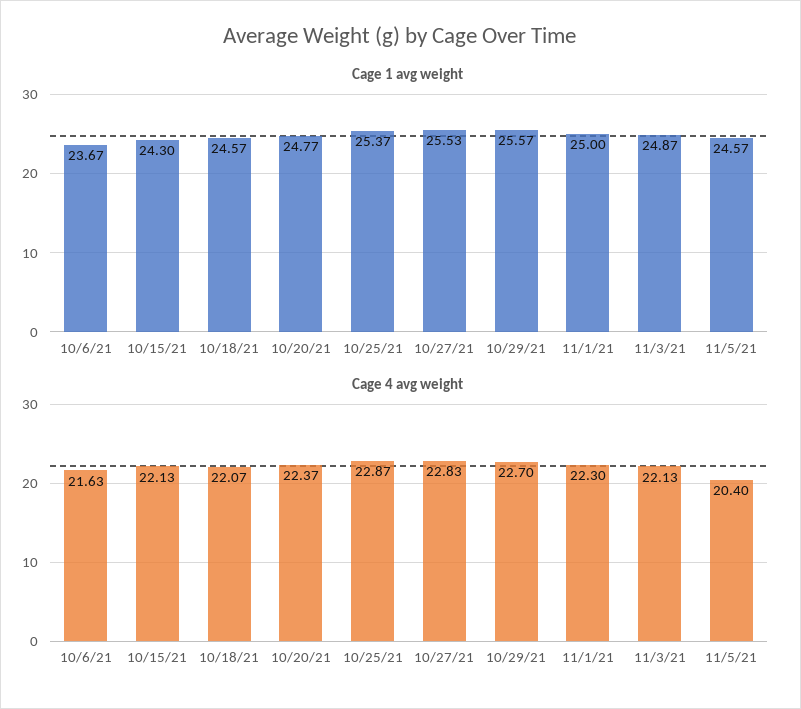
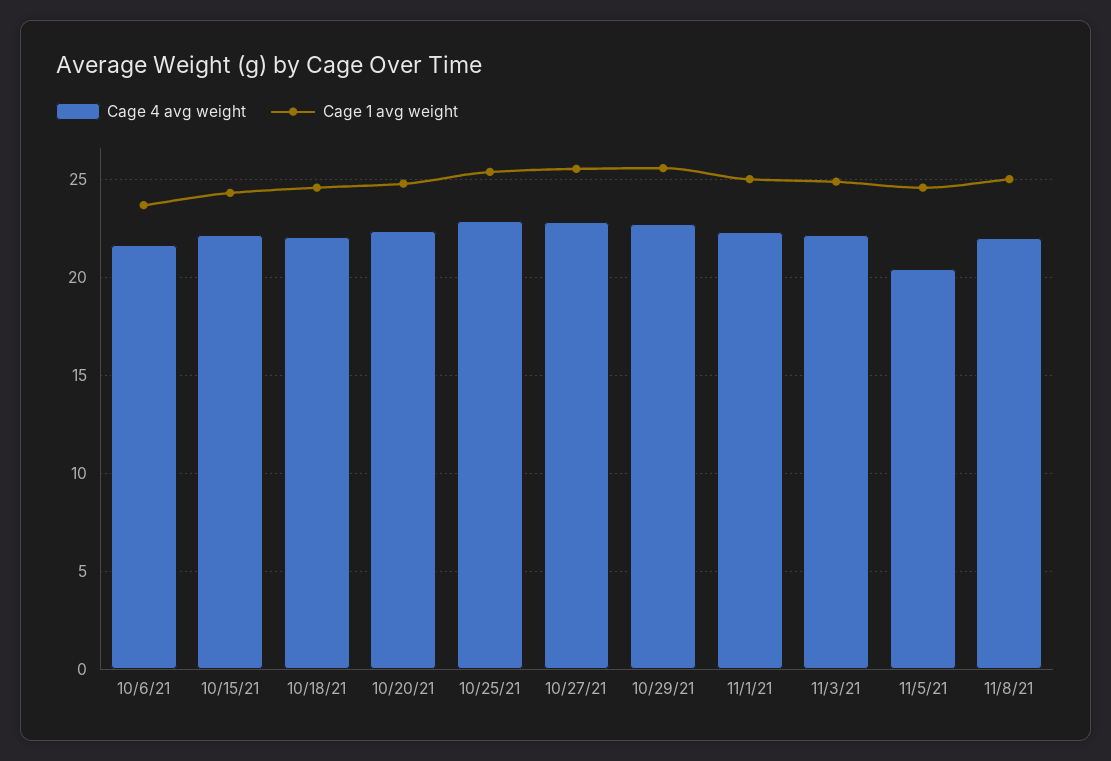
Cage 4 avg weight, 11/8/21: none -> 22
Cage 1 avg weight, 11/8/21: none -> 25

